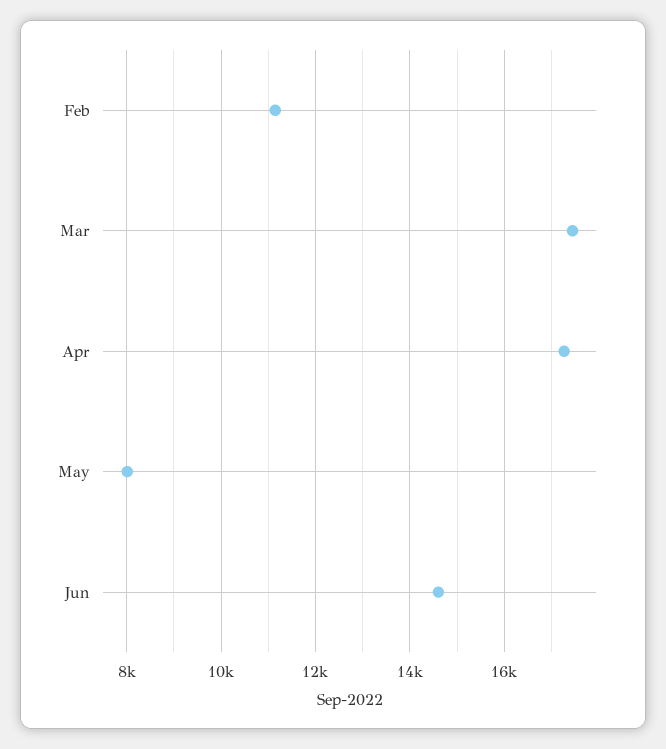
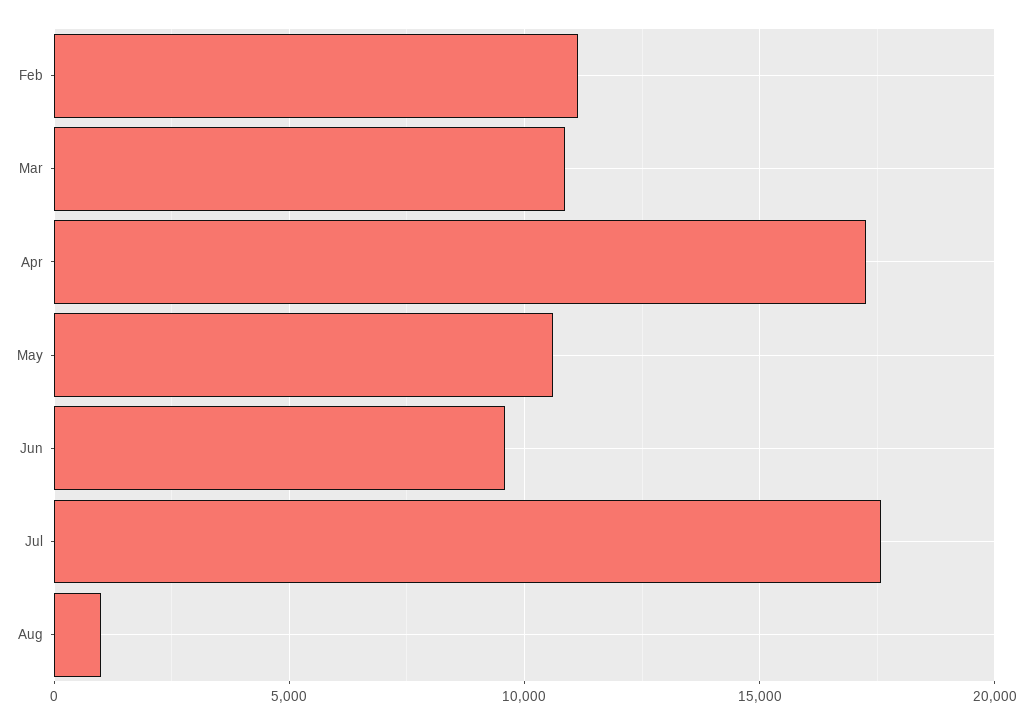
Mar: 17400 -> 11000
May: 8000 -> 10500
Jun: 14600 -> 9500
Jul: none -> 17500
Aug: none -> 1000

